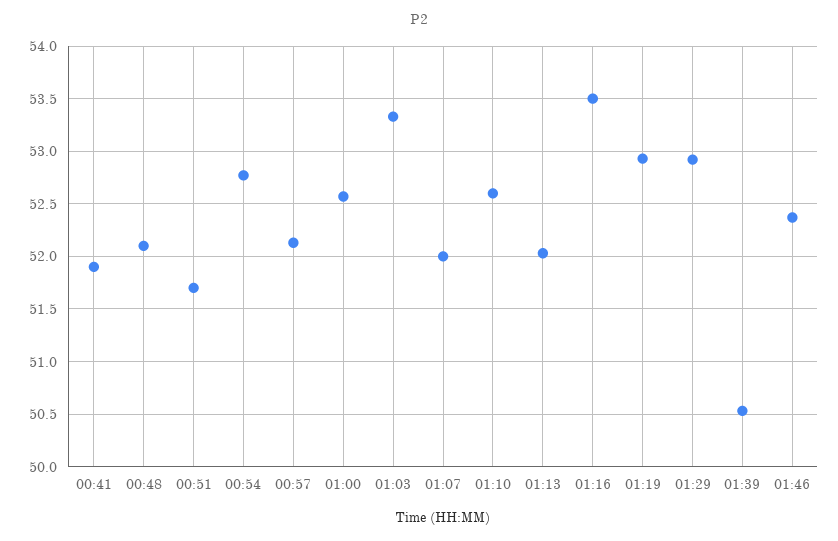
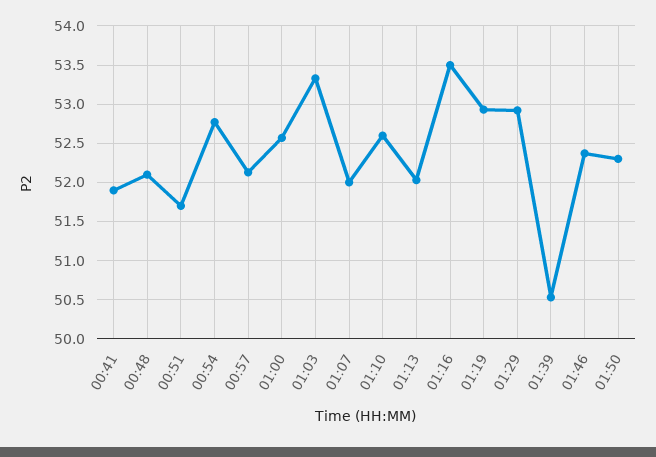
01:50: none -> 52.3

